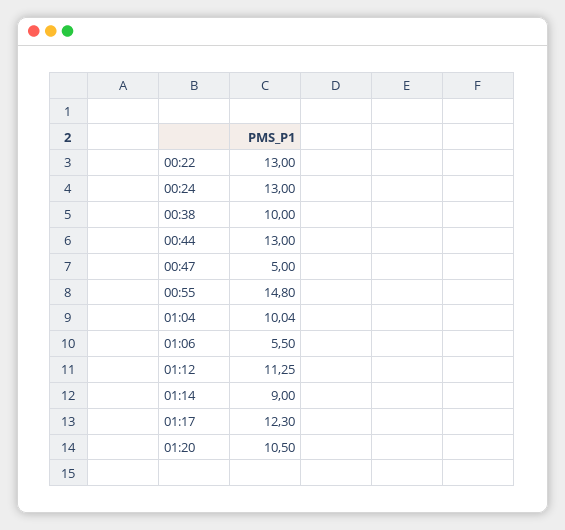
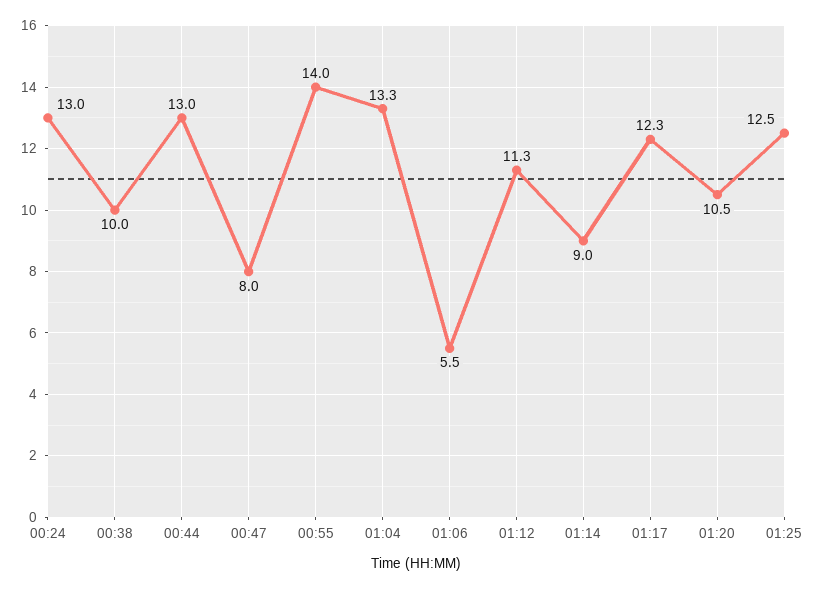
00:22: 13 -> none
00:47: 5 -> 8
00:55: 14.8 -> 14
01:04: 10.04 -> 13.3
01:25: none -> 12.5

